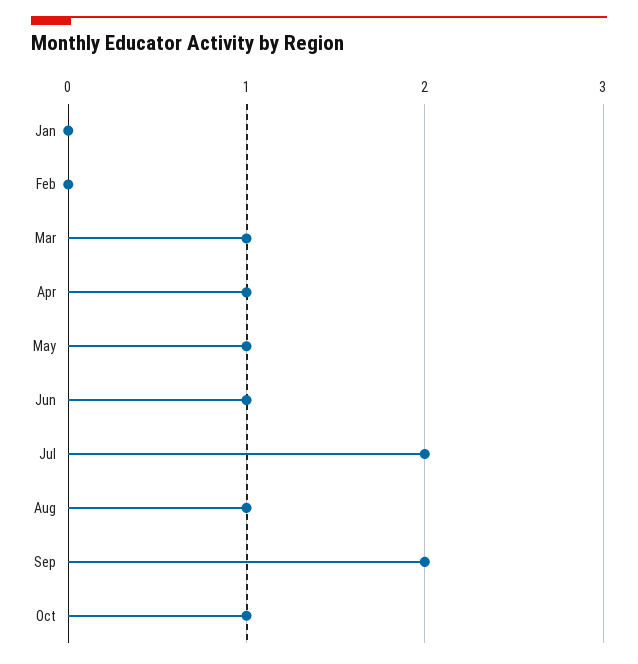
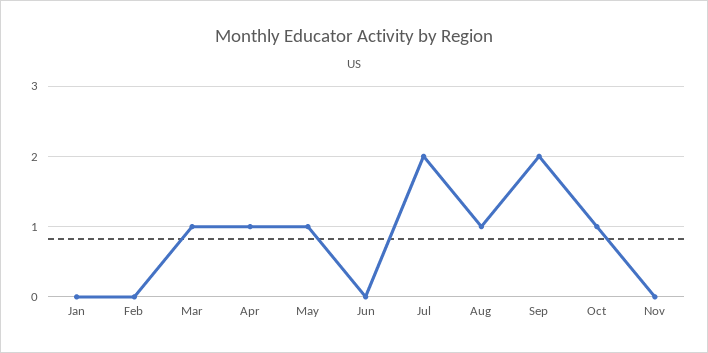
Jun: 1 -> 0
Nov: none -> 0

